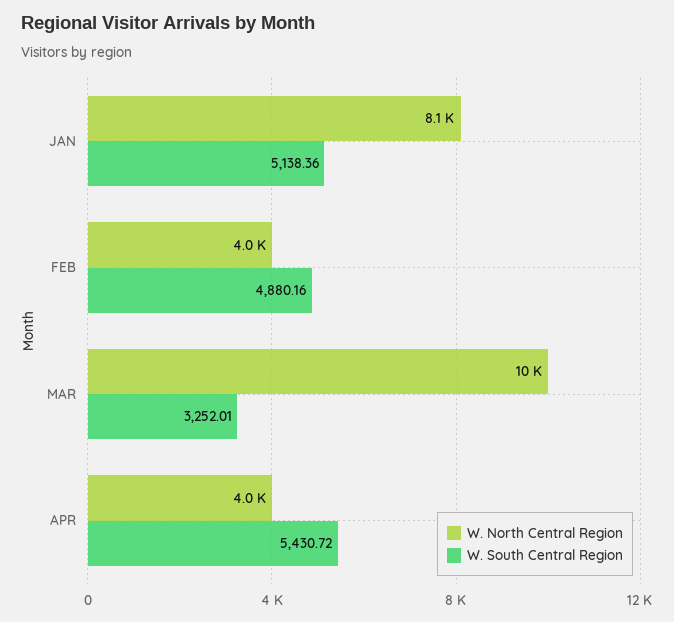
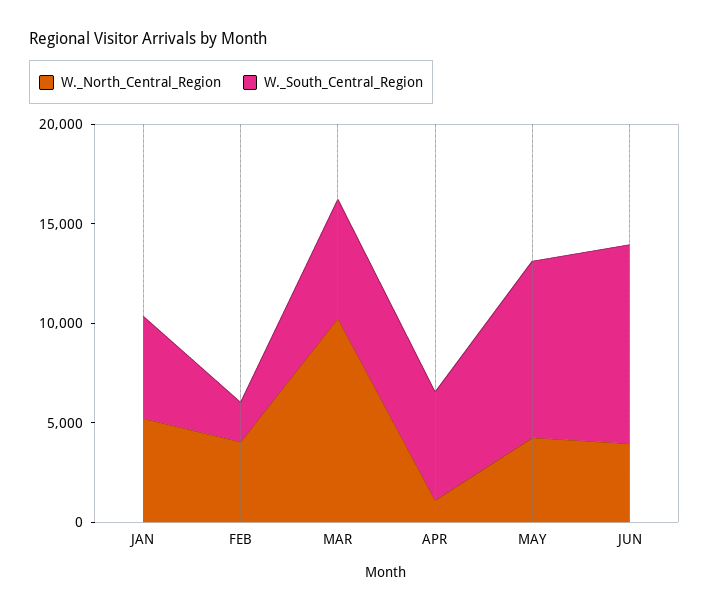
W. North Central Region, JAN: 8100 -> 5000
W. South Central Region, FEB: 4880.16 -> 2000
W. South Central Region, MAR: 3252.01 -> 6000
W. North Central Region, APR: 4000 -> 1000
W. North Central Region, MAY: none -> 4000
W. South Central Region, MAY: none -> 9000
W. North Central Region, JUN: none -> 4000
W. South Central Region, JUN: none -> 10000

